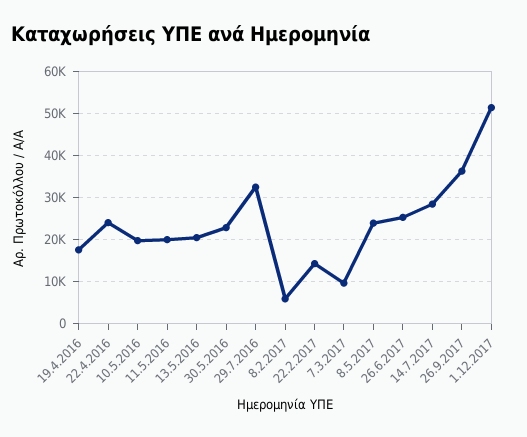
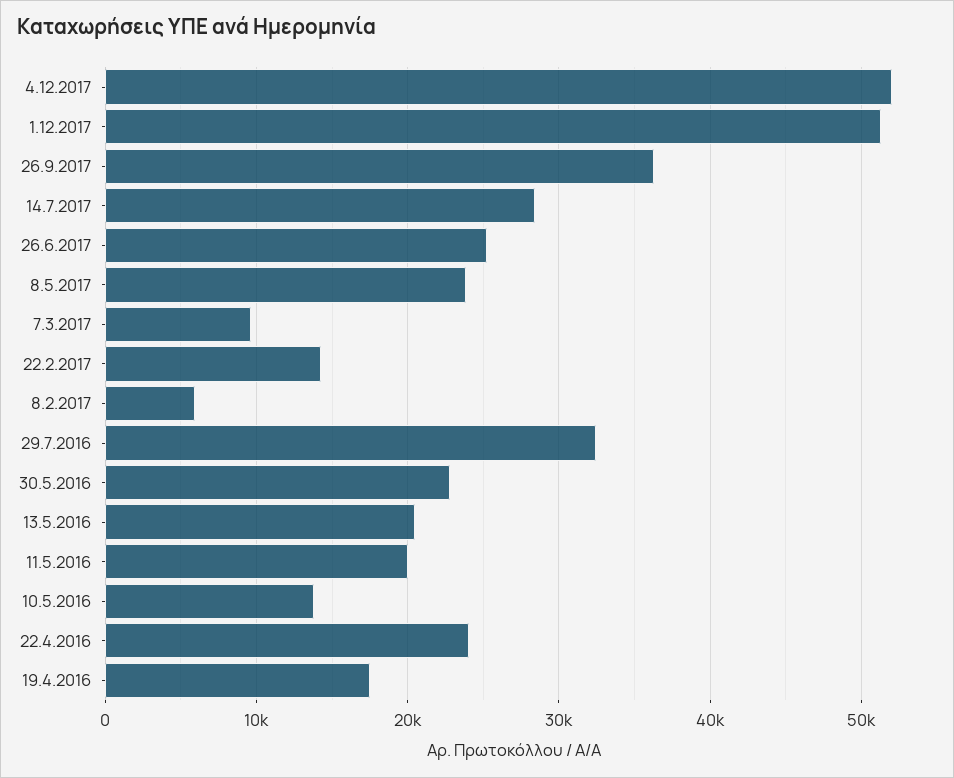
10.5.2016: 20000 -> 14000
4.12.2017: none -> 52000

